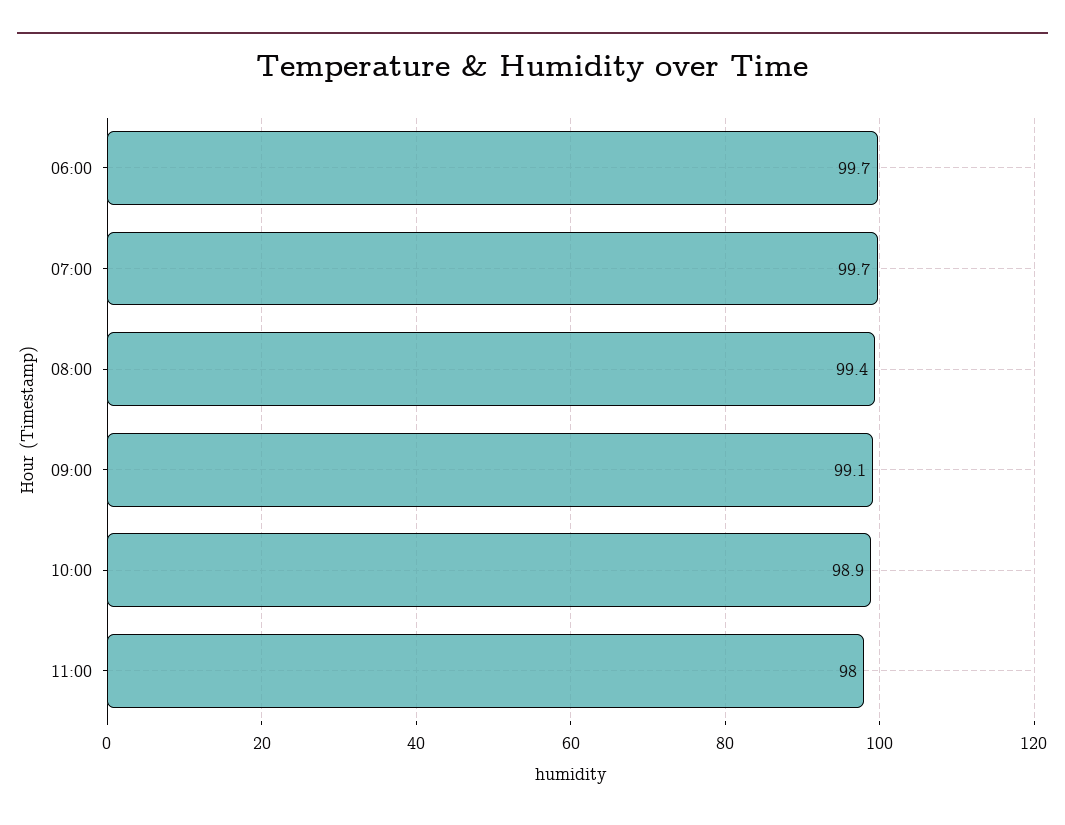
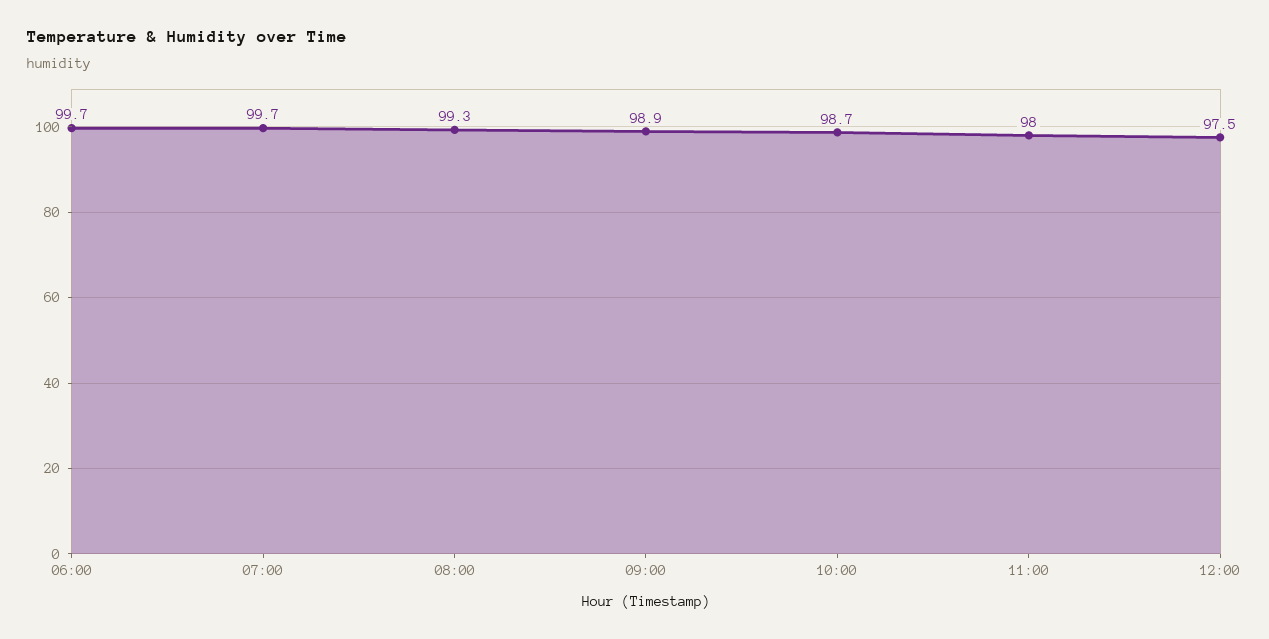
08:00: 99.4 -> 99.3
09:00: 99.1 -> 98.9
10:00: 98.9 -> 98.7
12:00: none -> 97.5

